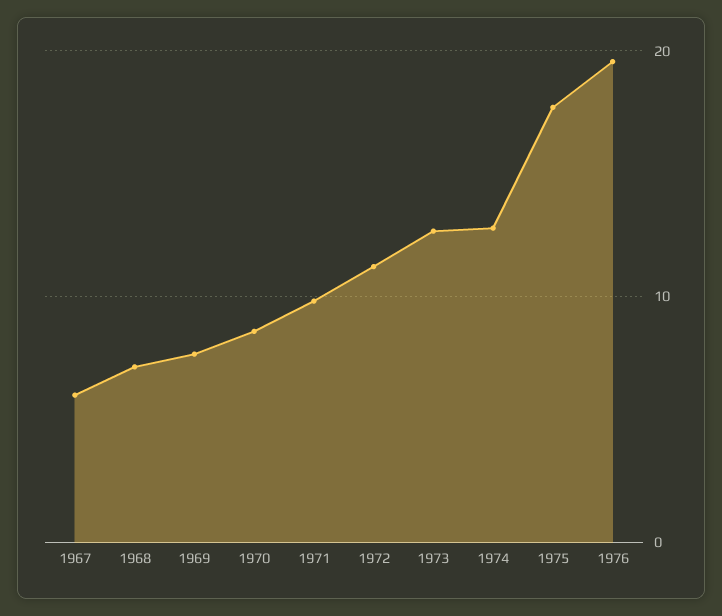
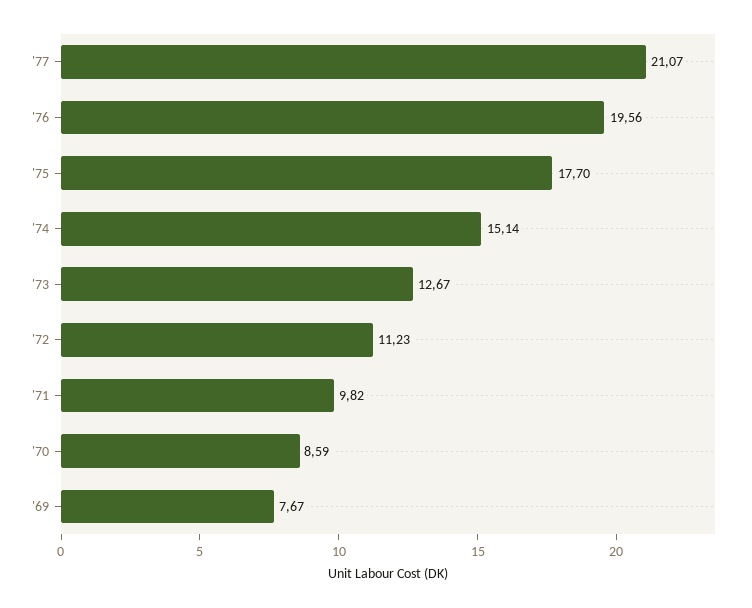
1967: 6 -> none
1968: 7 -> none
1974: 13 -> 15.14
'77: none -> 21.07

